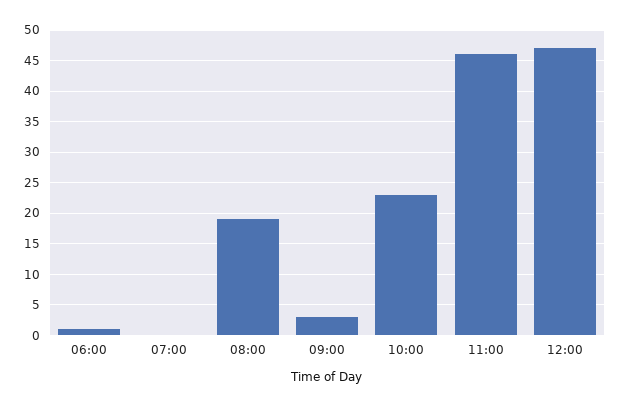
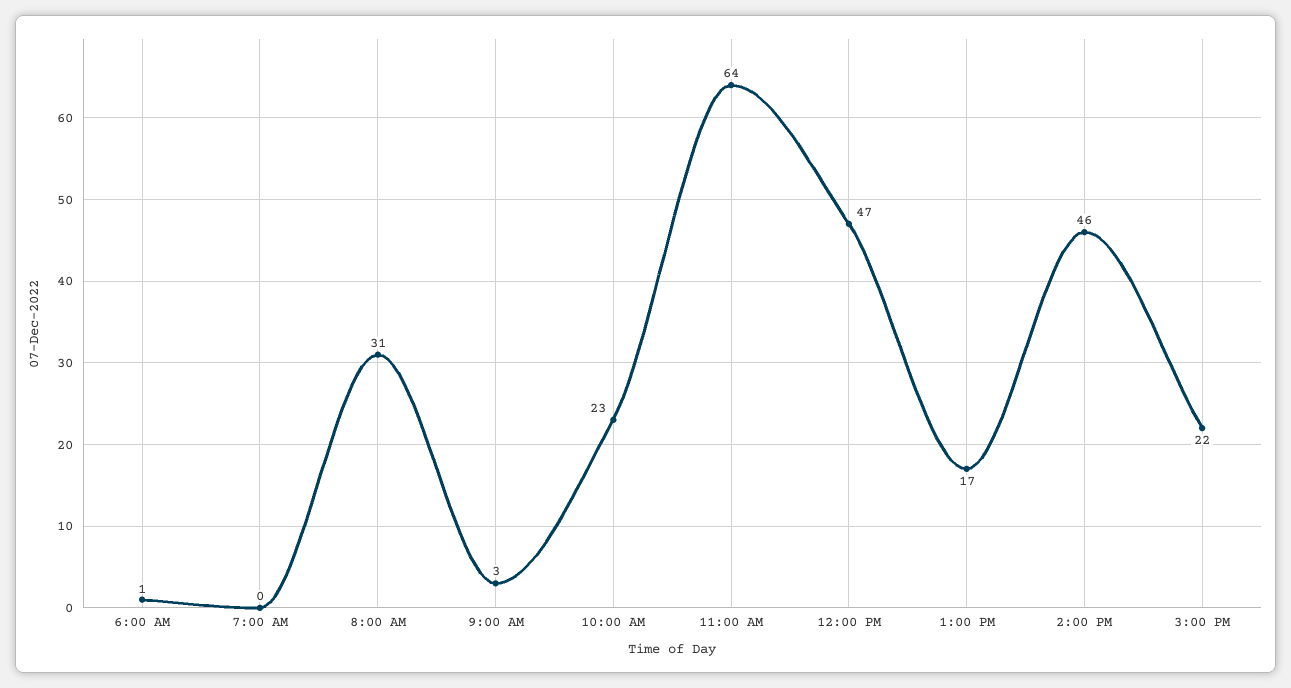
08:00: 19 -> 31
11:00: 46 -> 64
1:00 PM: none -> 17
2:00 PM: none -> 46
3:00 PM: none -> 22

